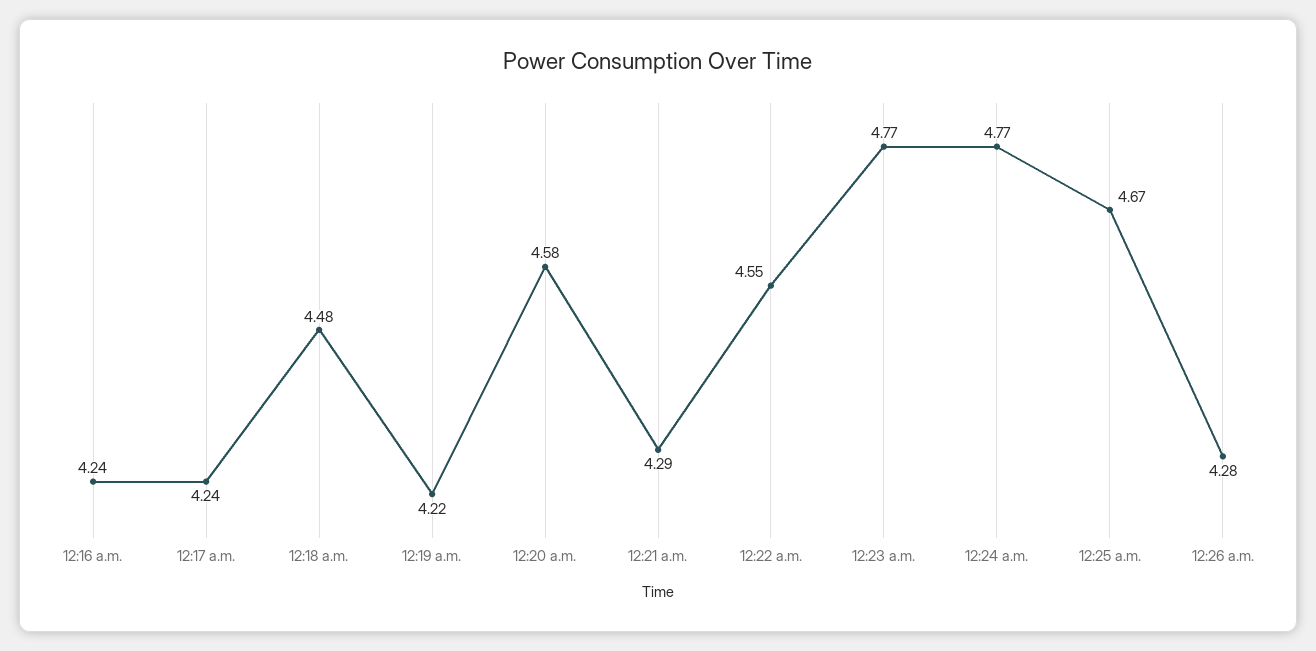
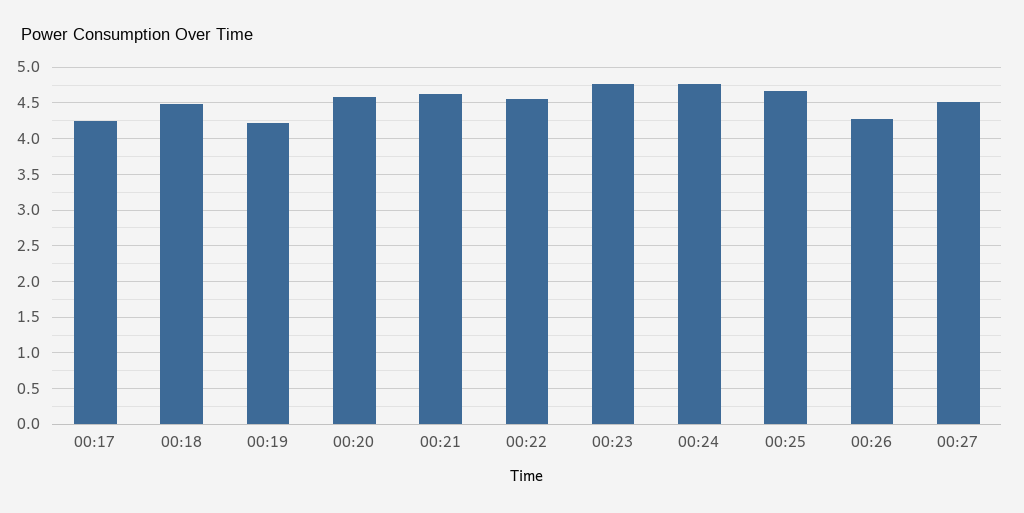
12:16 a.m.: 4.24 -> none
12:21 a.m.: 4.29 -> 4.6
00:27: none -> 4.5

